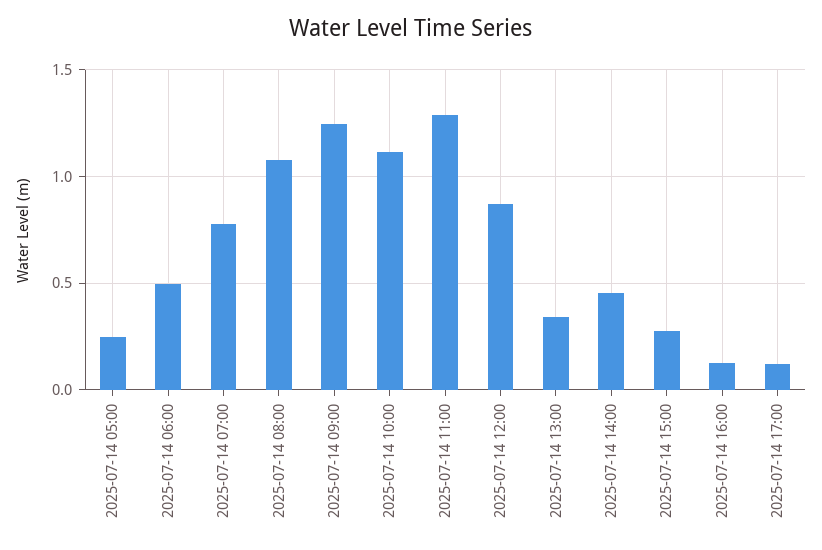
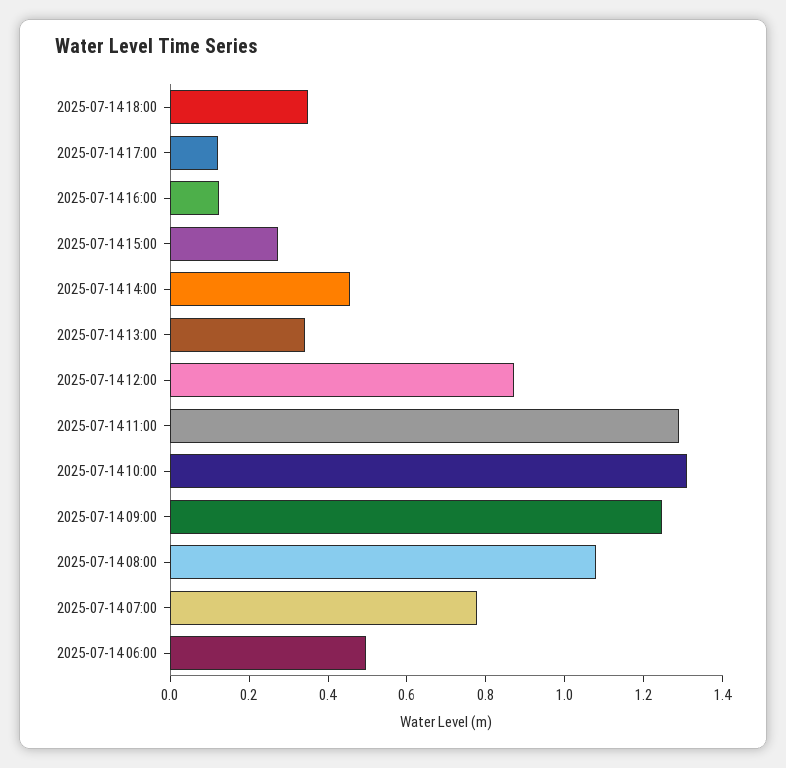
2025-07-14 05:00: 0.25 -> none
2025-07-14 10:00: 1.1 -> 1.3
2025-07-14 18:00: none -> 0.35

